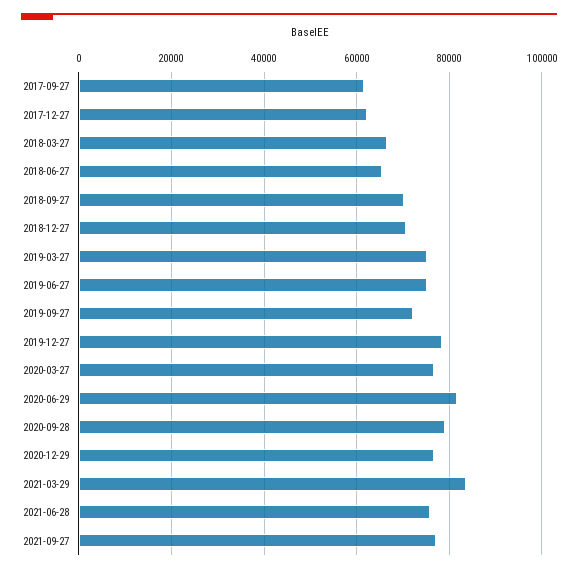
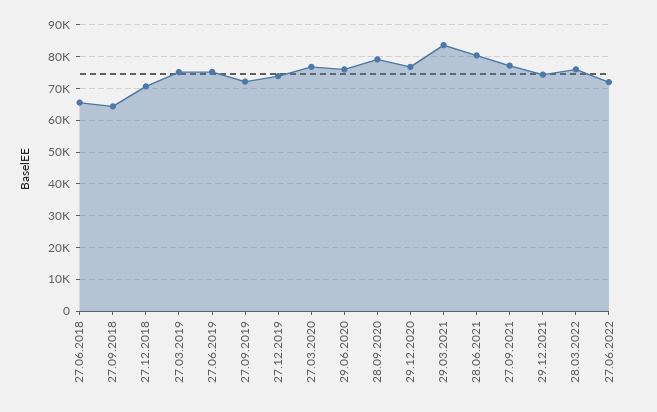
2017-09-27: 62000 -> none
2017-12-27: 62000 -> none
2018-03-27: 66000 -> none
2018-09-27: 70000 -> 64000
2019-12-27: 78000 -> 74000
2020-06-29: 82000 -> 76000
2021-06-28: 76000 -> 80000
29.12.2021: none -> 74000
28.03.2022: none -> 76000
27.06.2022: none -> 72000

